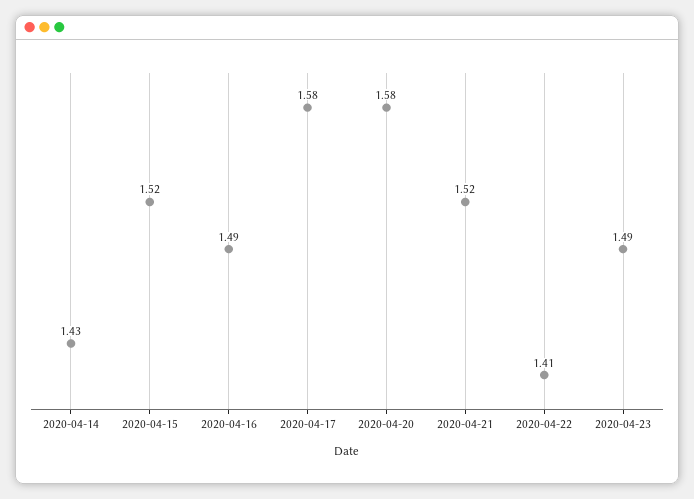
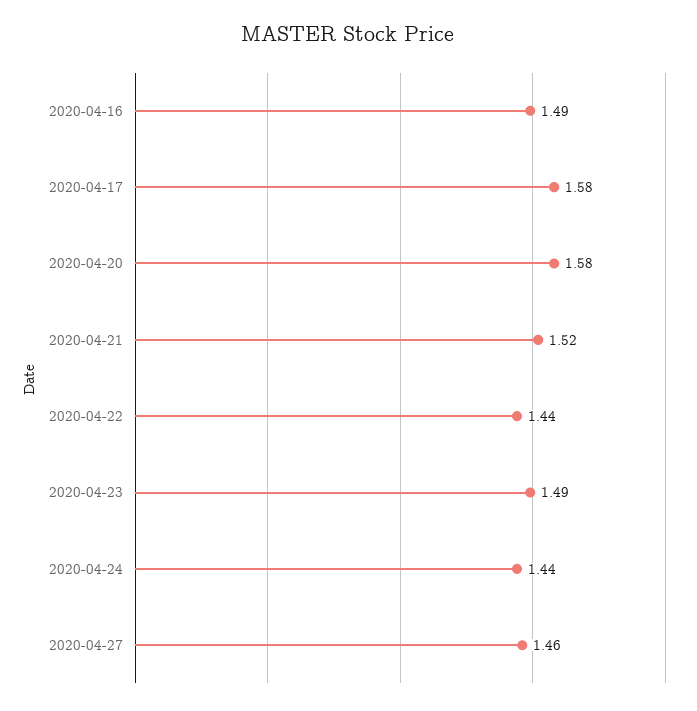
2020-04-14: 1.43 -> none
2020-04-15: 1.52 -> none
2020-04-22: 1.41 -> 1.44
2020-04-24: none -> 1.44
2020-04-27: none -> 1.46

